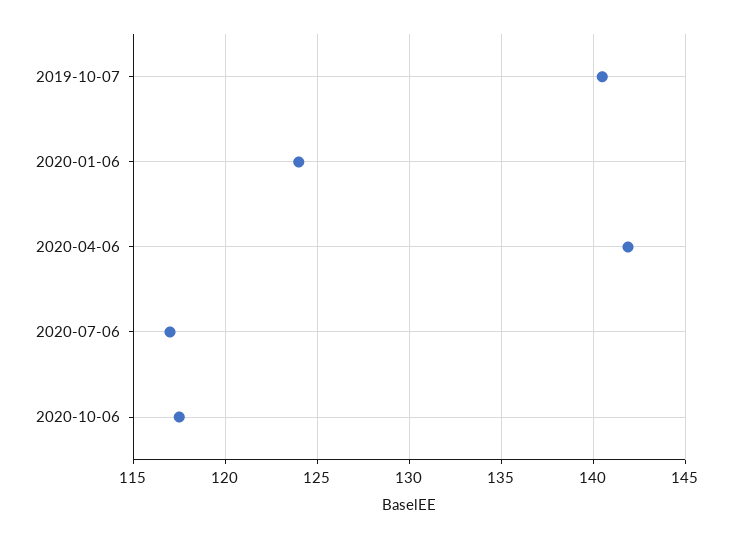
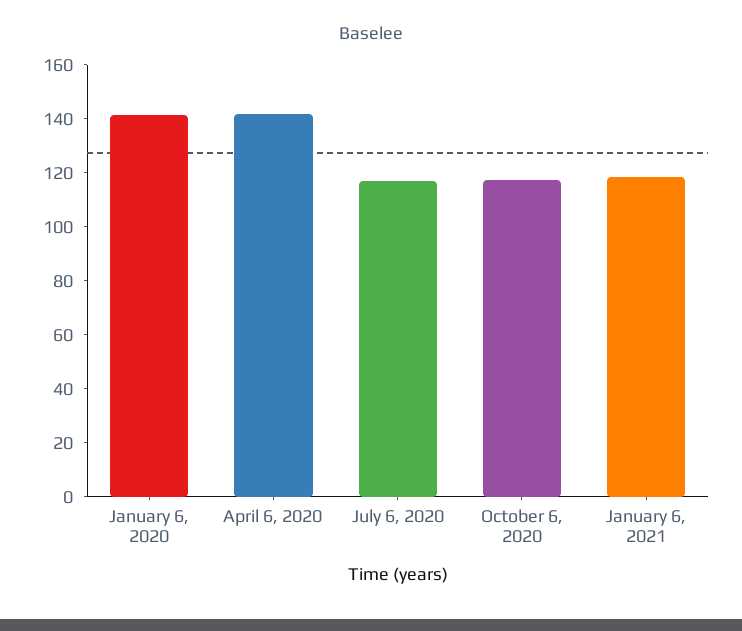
2019-10-07: 140.5 -> none
2020-01-06: 124 -> 140
January 6, 2021: none -> 120

